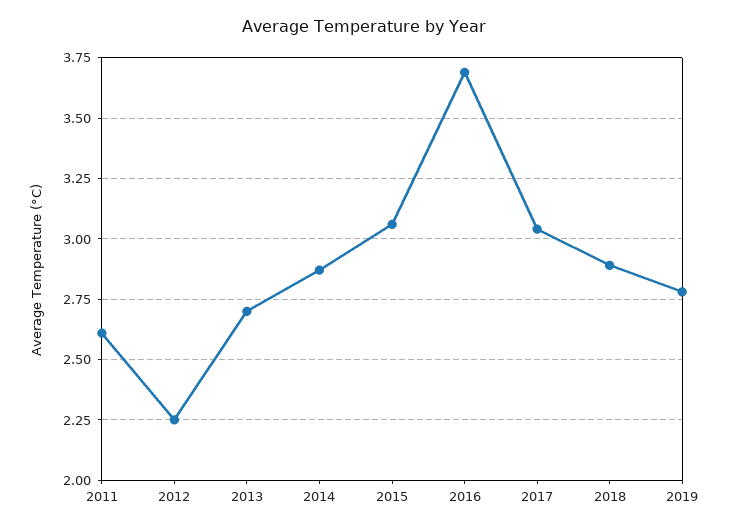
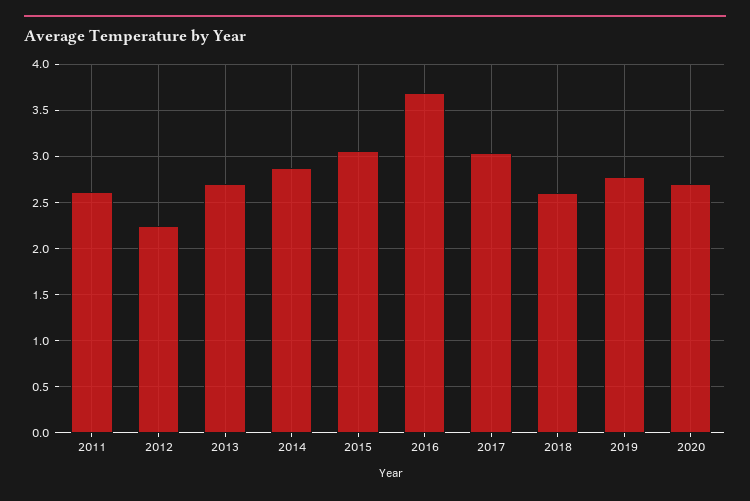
2018: 2.9 -> 2.6
2020: none -> 2.7

